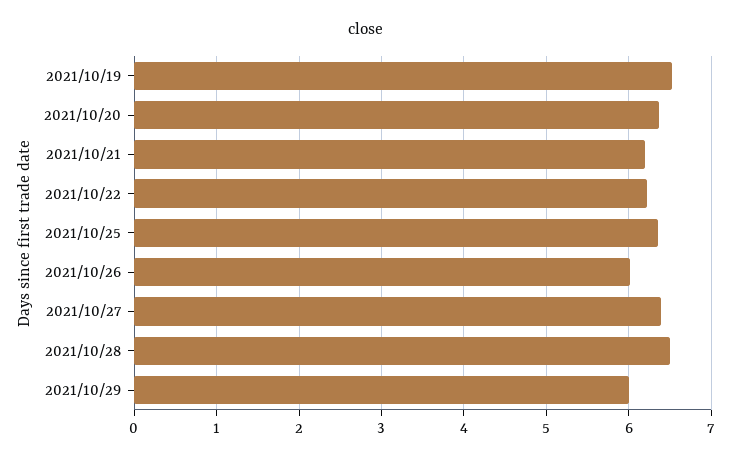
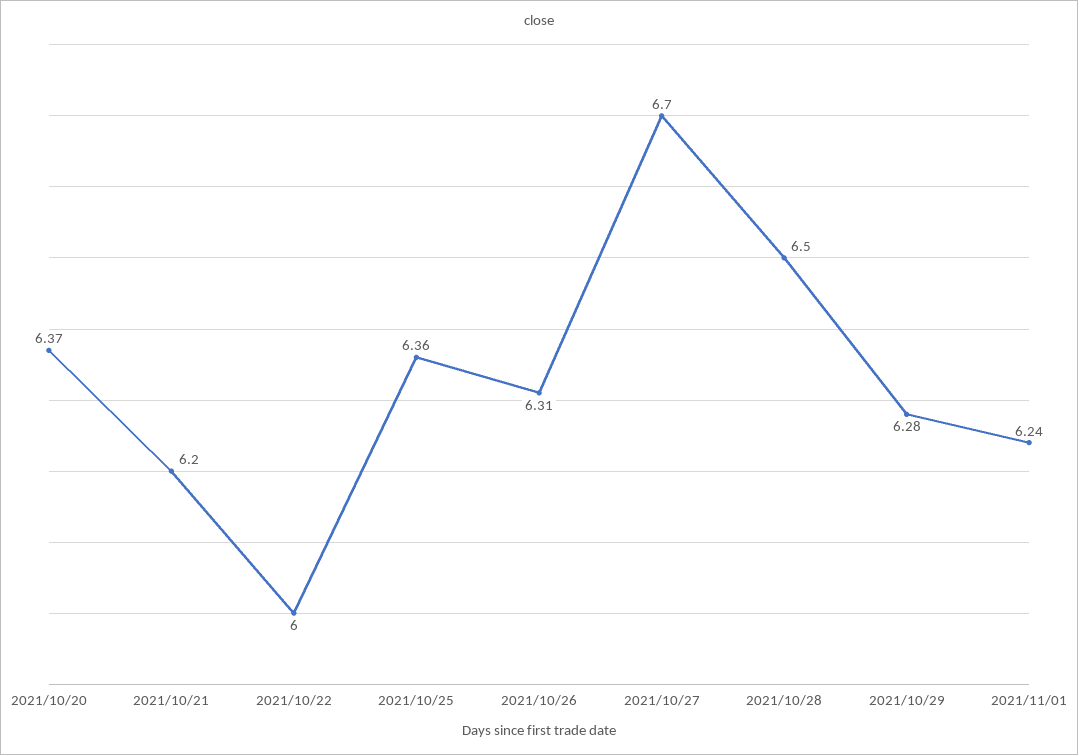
2021/10/19: 6.5 -> none
2021/10/22: 6.2 -> 6
2021/10/26: 6 -> 6.31
2021/10/27: 6.4 -> 6.7
2021/10/29: 6 -> 6.28
2021/11/01: none -> 6.24

